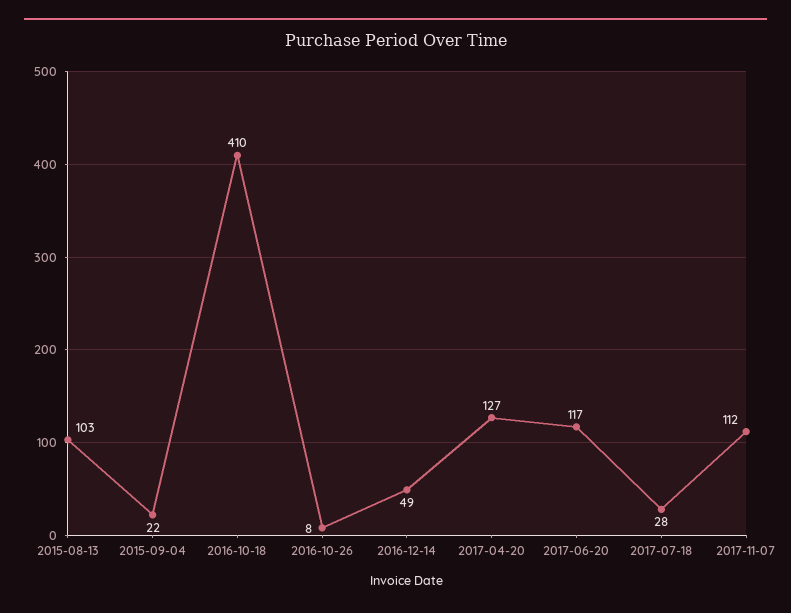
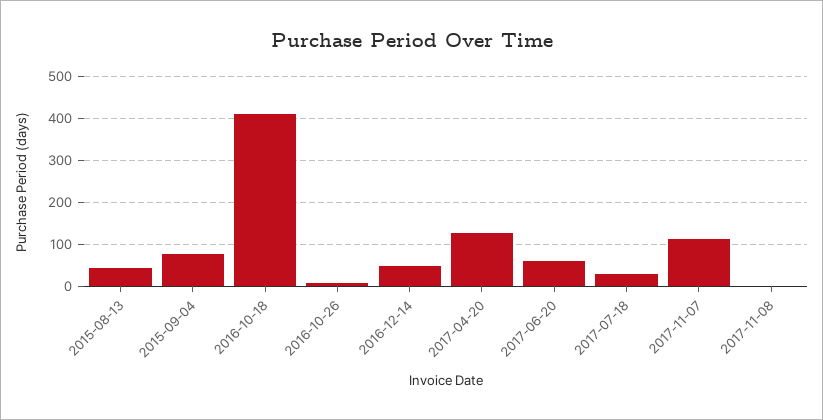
2015-08-13: 103 -> 40
2015-09-04: 22 -> 80
2017-06-20: 117 -> 60
2017-11-08: none -> 0

